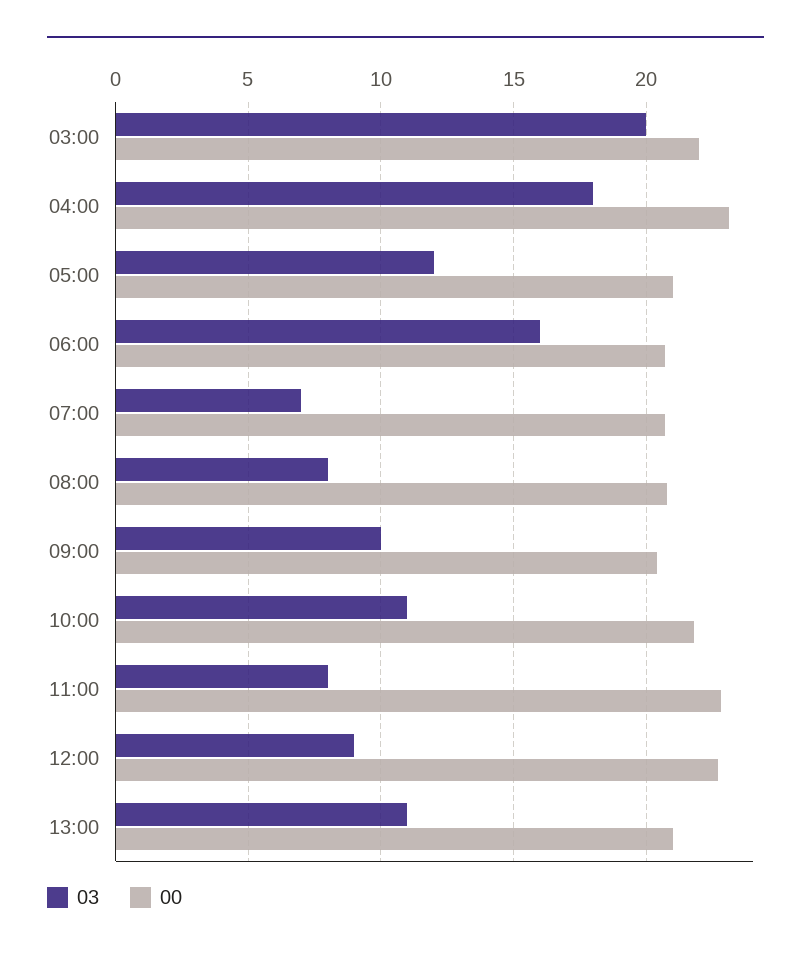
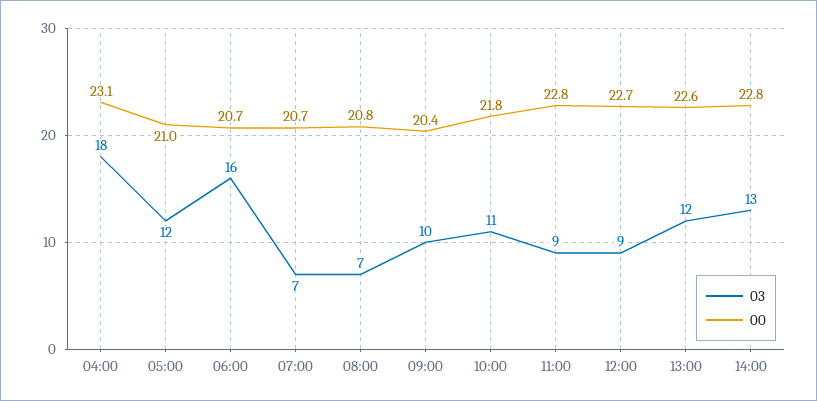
03, 03:00: 20 -> none
00, 03:00: 22 -> none
03, 08:00: 8 -> 7
03, 11:00: 8 -> 9
03, 13:00: 11 -> 12
00, 13:00: 21 -> 22.6
03, 14:00: none -> 13
00, 14:00: none -> 22.8

